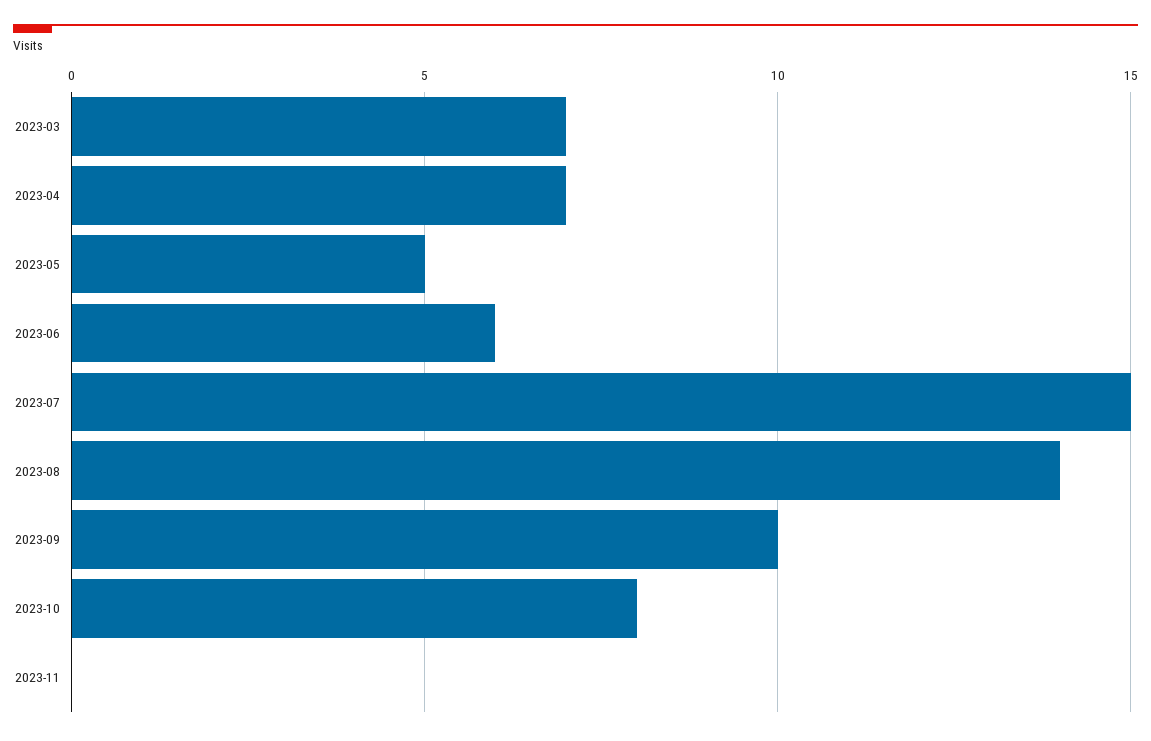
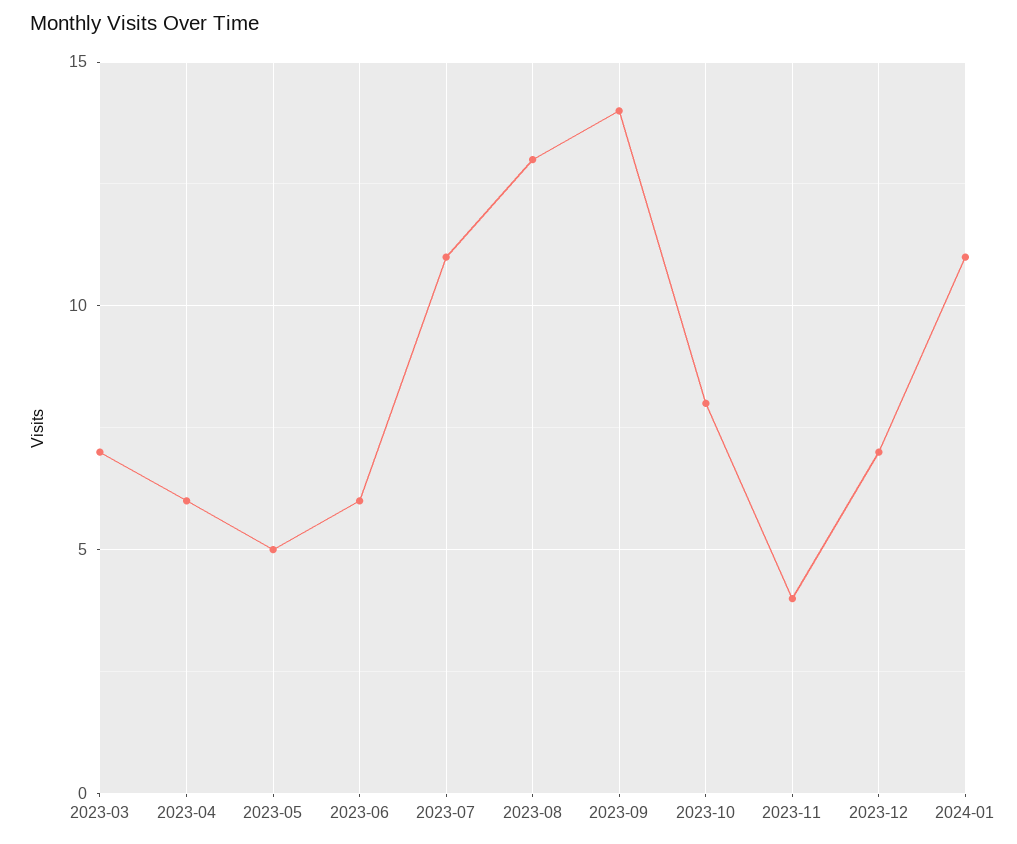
2023-04: 7 -> 6
2023-07: 15 -> 11
2023-08: 14 -> 13
2023-09: 10 -> 14
2023-11: 0 -> 4
2023-12: none -> 7
2024-01: none -> 11

